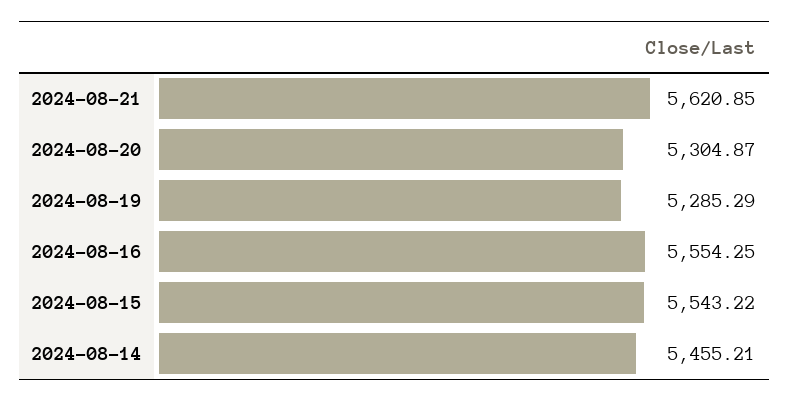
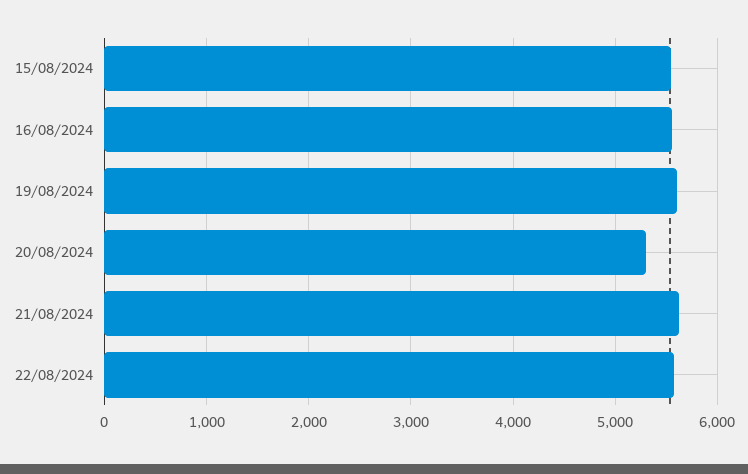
2024-08-19: 5285.29 -> 5600
2024-08-14: 5455.21 -> none
22/08/2024: none -> 5600

